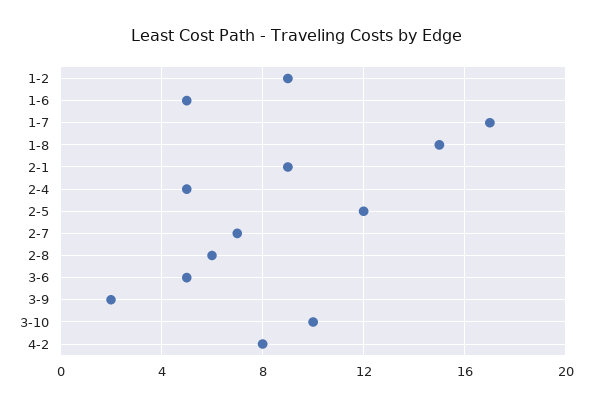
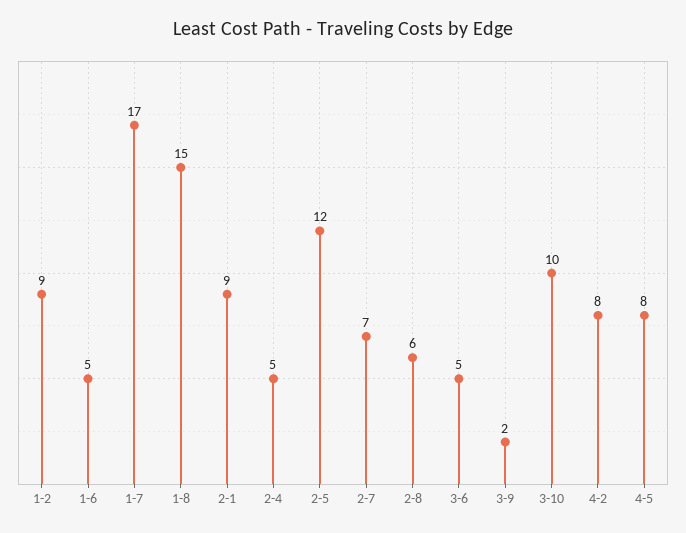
4-5: none -> 8

